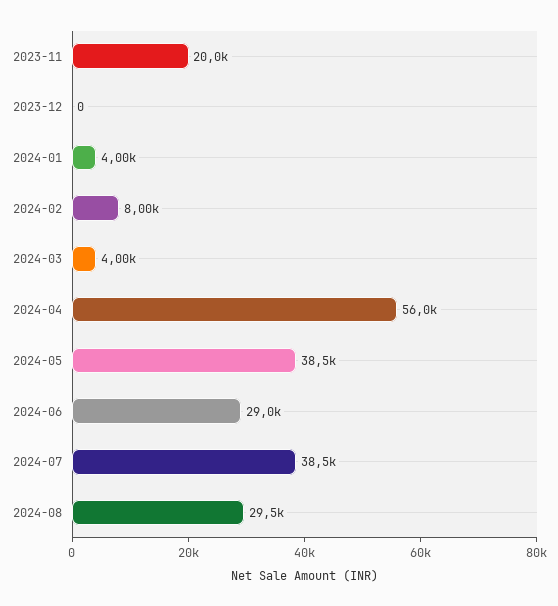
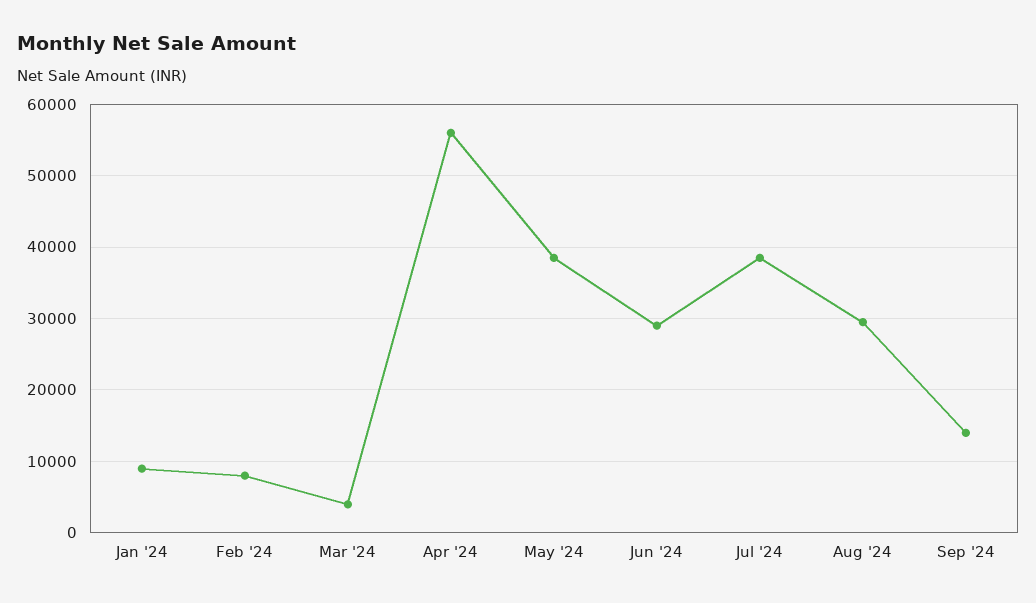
2023-11: 20000 -> none
2023-12: 0 -> none
2024-01: 4000 -> 9000
Sep '24: none -> 14000

